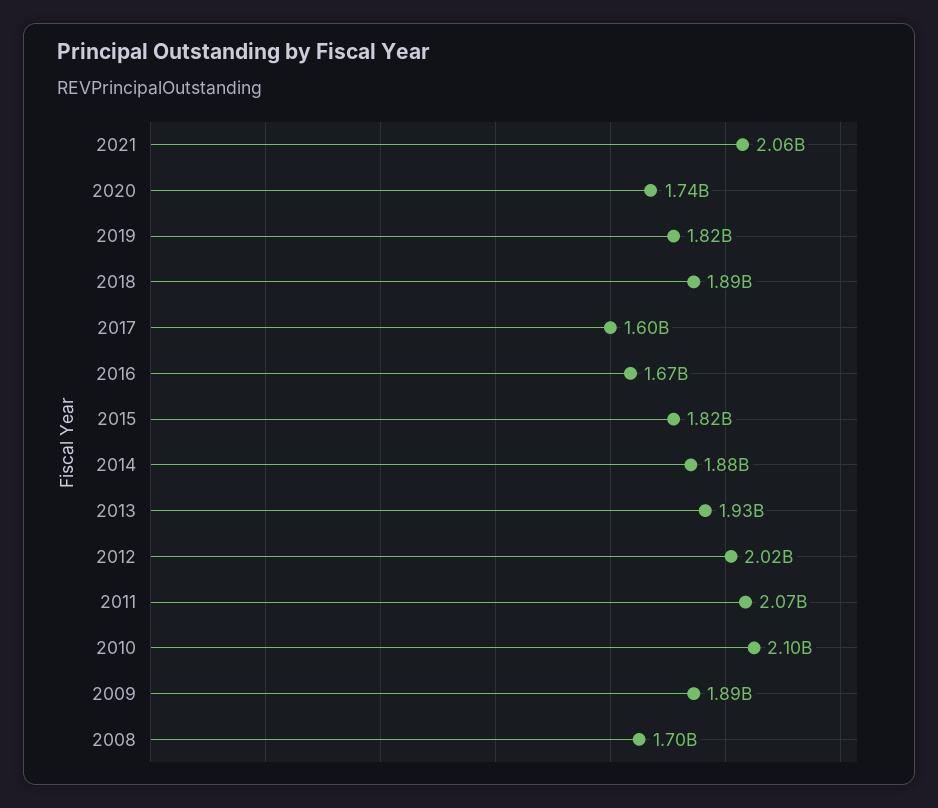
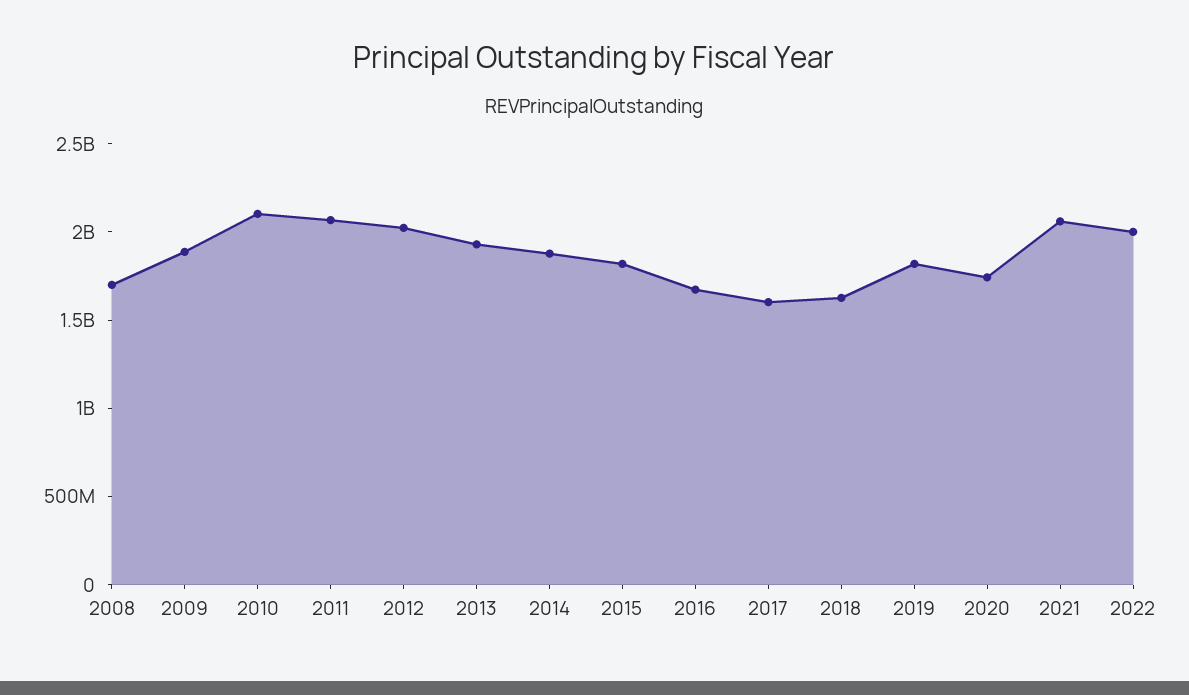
2018: 1890000000 -> 1600000000
2022: none -> 2000000000

